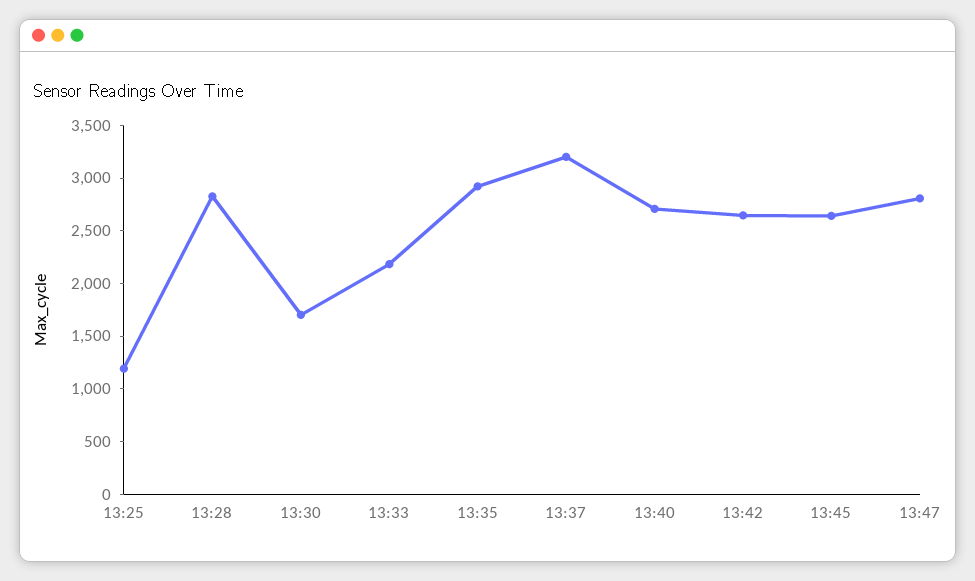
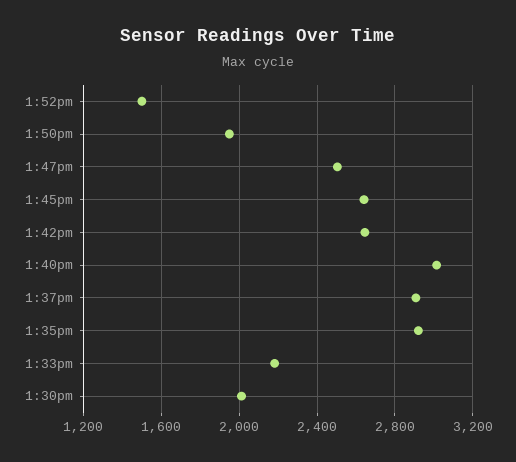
13:25: 1200 -> none
13:28: 2800 -> none
13:30: 1700 -> 2000
13:37: 3200 -> 2900
13:40: 2700 -> 3000
13:47: 2800 -> 2500
1:52pm: none -> 1500
1:50pm: none -> 1950

